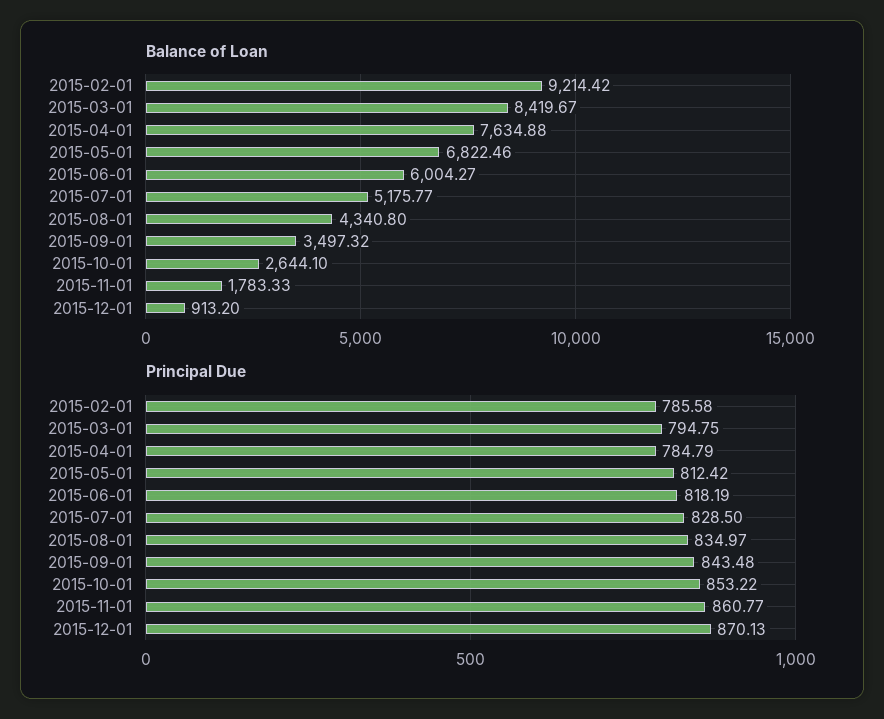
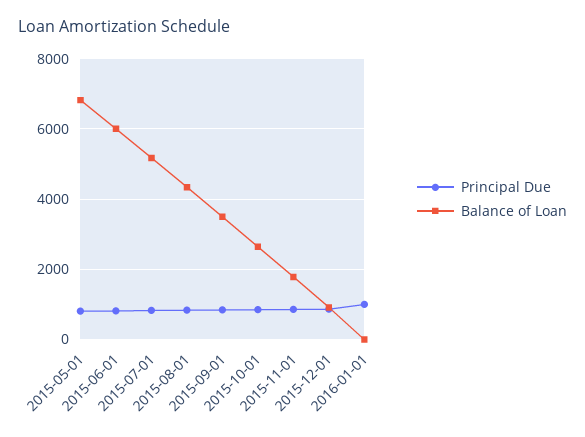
Balance of Loan, 2015-02-01: 9214.42 -> none
Balance of Loan, 2015-03-01: 8419.67 -> none
Balance of Loan, 2015-04-01: 7634.88 -> none
Principal Due, 2015-02-01: 785.58 -> none
Principal Due, 2015-03-01: 794.75 -> none
Principal Due, 2015-04-01: 784.79 -> none
Principal Due, 2016-01-01: none -> 1000
Balance of Loan, 2016-01-01: none -> 0

